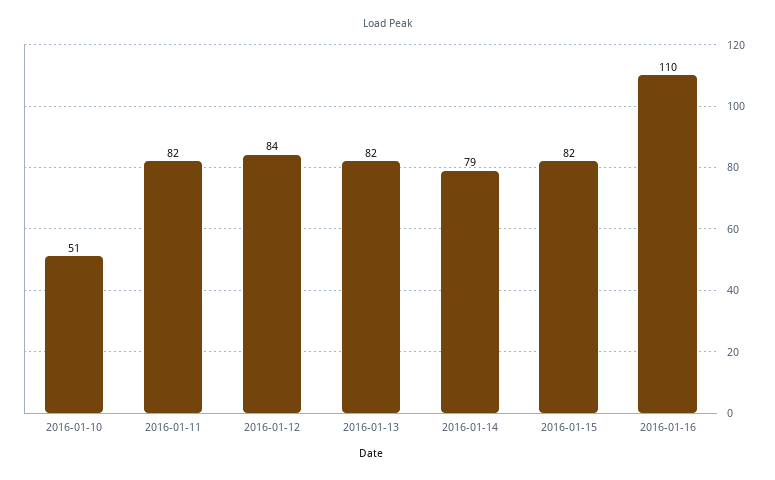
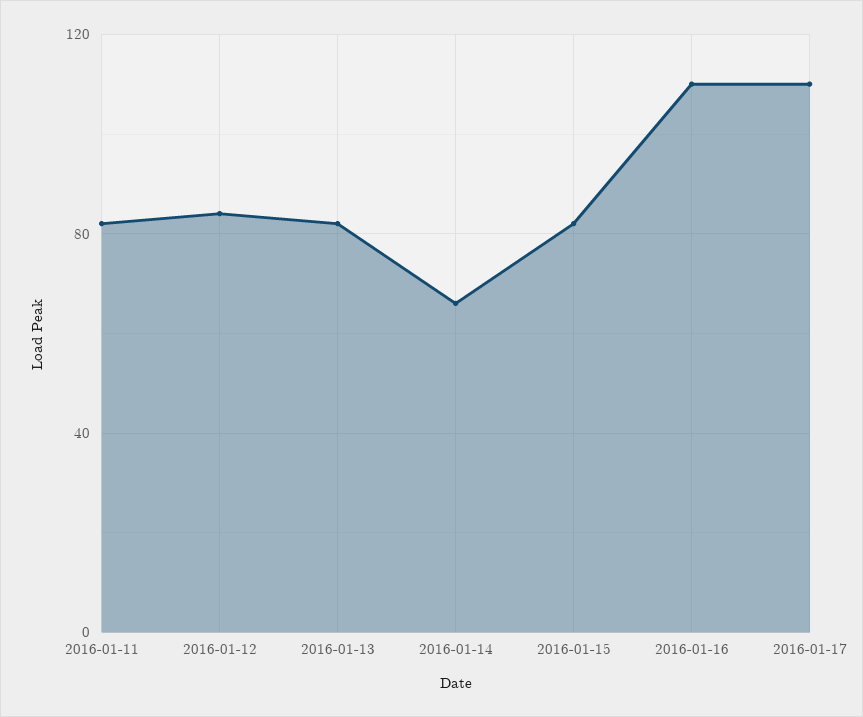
2016-01-10: 51 -> none
2016-01-14: 79 -> 65
2016-01-17: none -> 110

